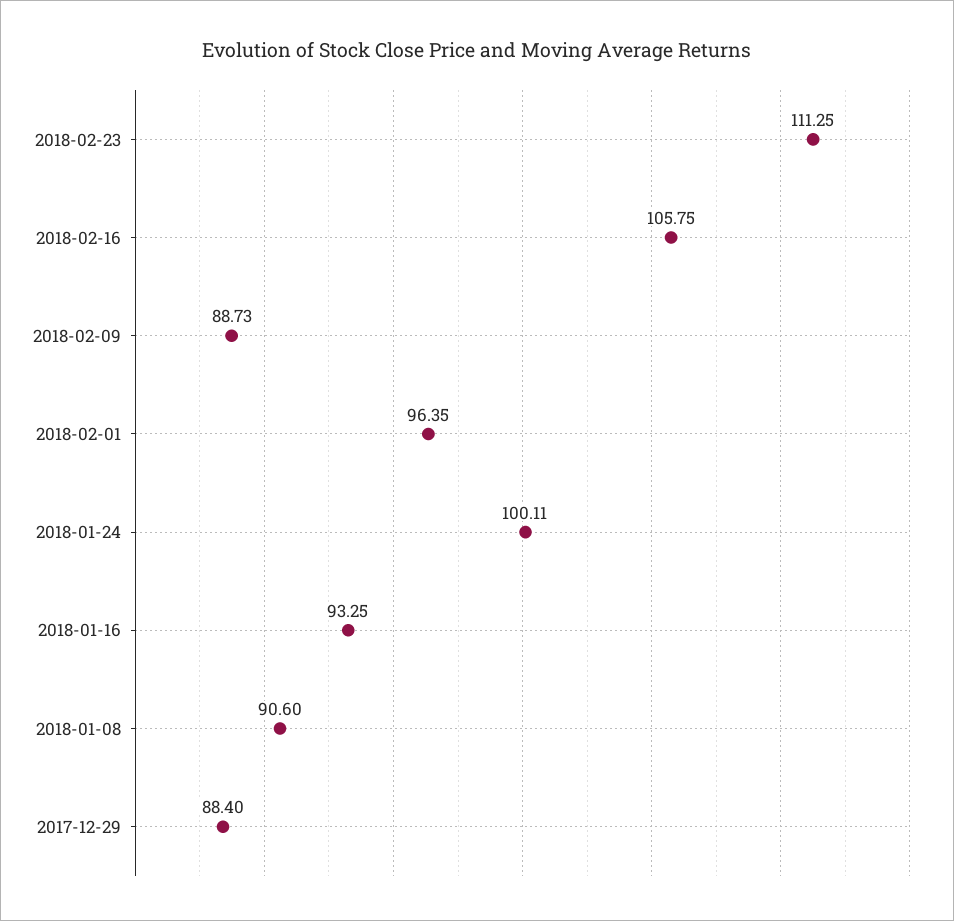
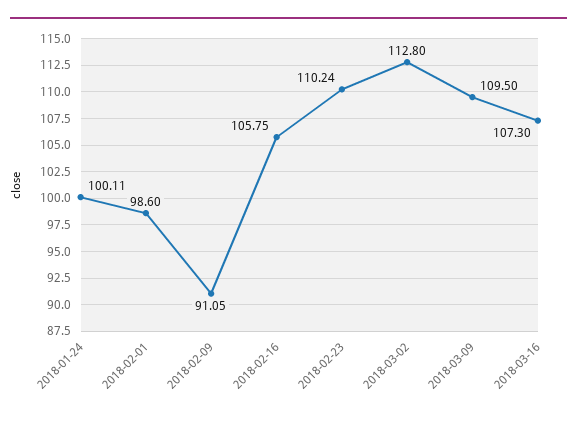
2018-02-23: 111.25 -> 110.24
2018-02-09: 88.73 -> 91.05
2018-02-01: 96.35 -> 98.6
2018-01-16: 93.25 -> none
2018-01-08: 90.6 -> none
2017-12-29: 88.4 -> none
2018-03-02: none -> 112.8
2018-03-09: none -> 109.5
2018-03-16: none -> 107.3

